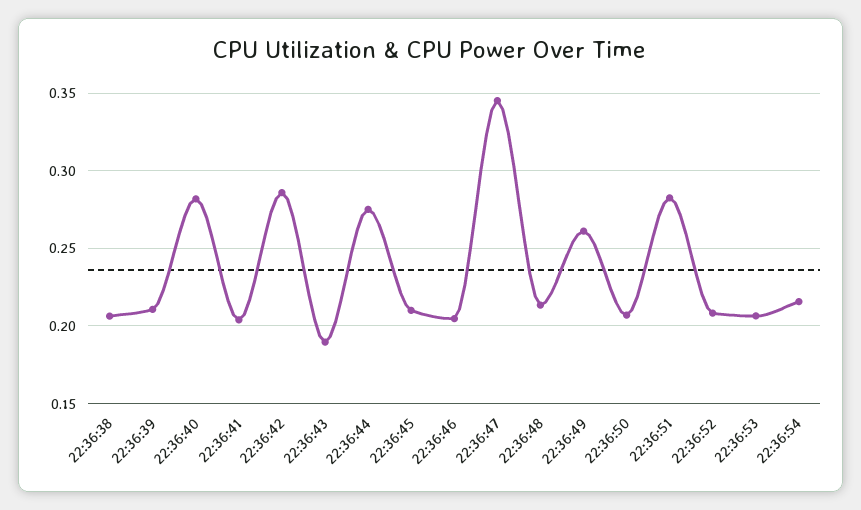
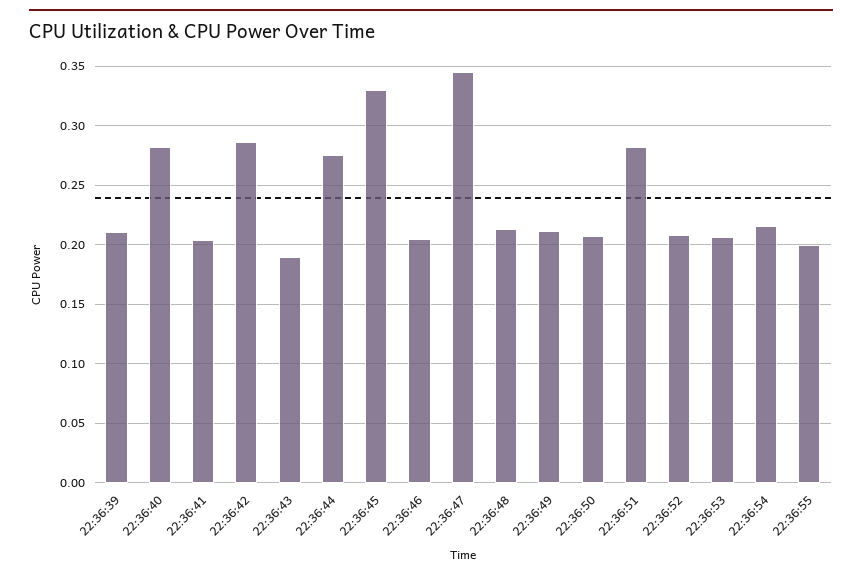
22:36:38: 0.205 -> none
22:36:45: 0.21 -> 0.33
22:36:49: 0.26 -> 0.21
22:36:55: none -> 0.2

